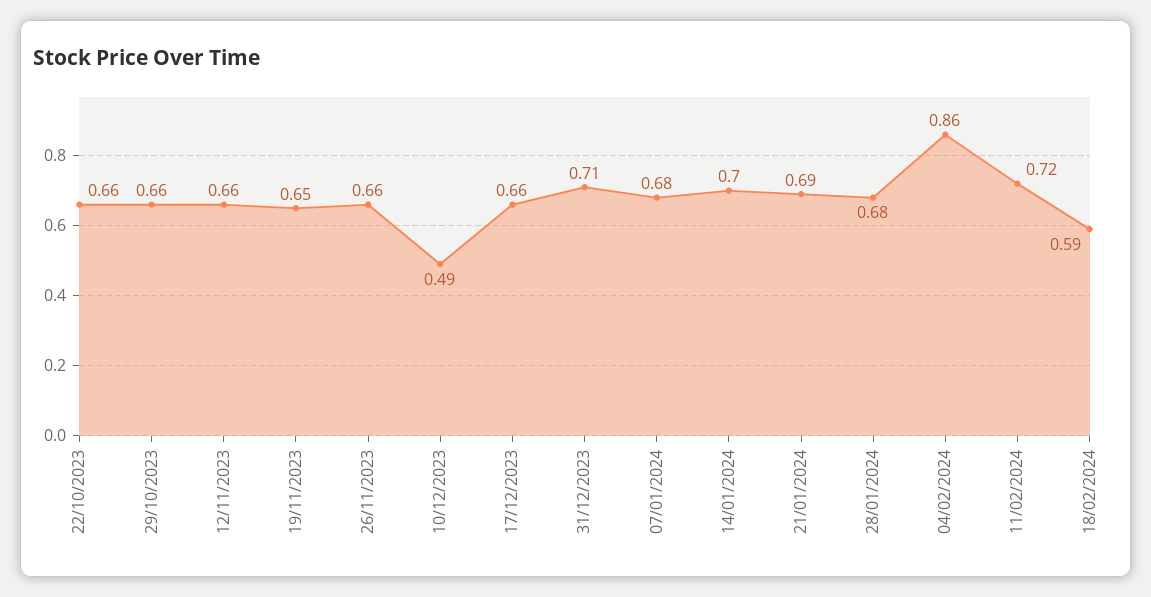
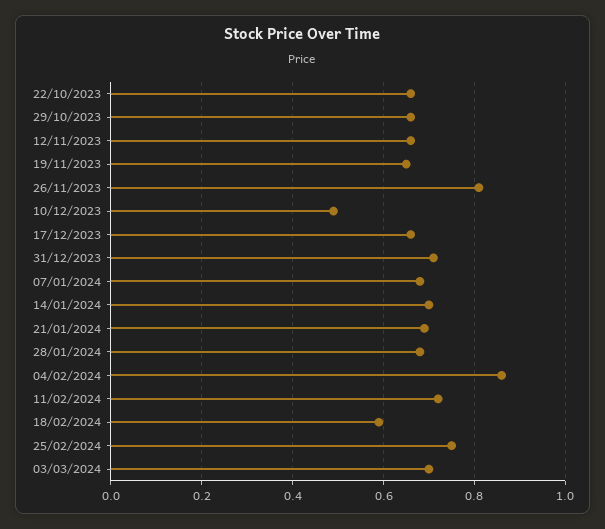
26/11/2023: 0.66 -> 0.8
25/02/2024: none -> 0.75
03/03/2024: none -> 0.7

